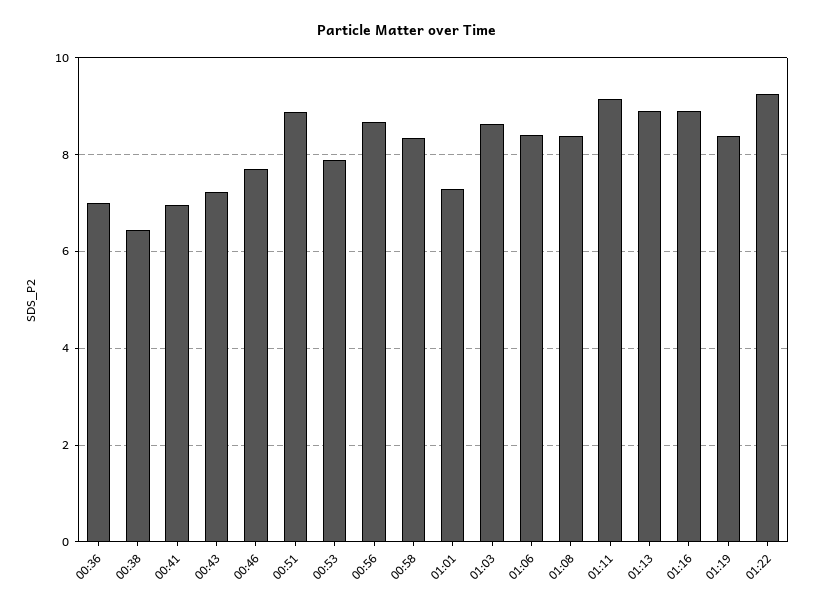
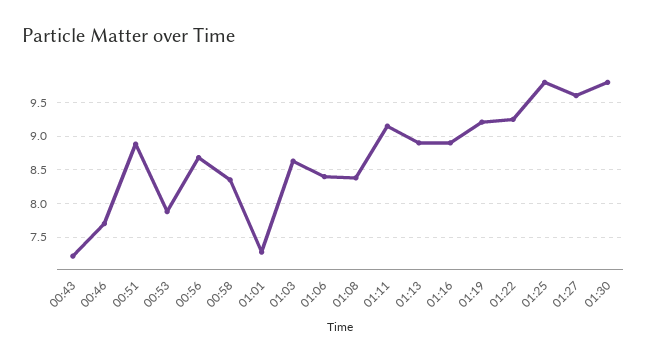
00:36: 7 -> none
00:38: 6.4 -> none
00:41: 7 -> none
01:19: 8.4 -> 9.2
01:25: none -> 9.8
01:27: none -> 9.6
01:30: none -> 9.8

